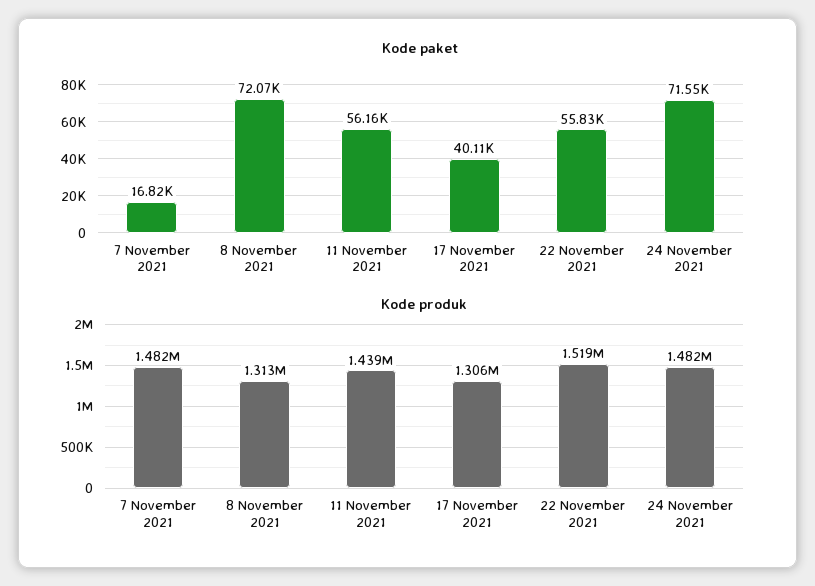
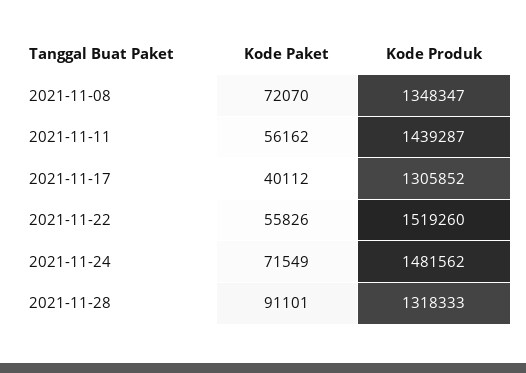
Kode paket, 7 November 2021: 16820 -> none
Kode produk, 7 November 2021: 1482000 -> none
Kode produk, 8 November 2021: 1313000 -> 1348347
Kode paket, 2021-11-28: none -> 91101
Kode produk, 2021-11-28: none -> 1318333

